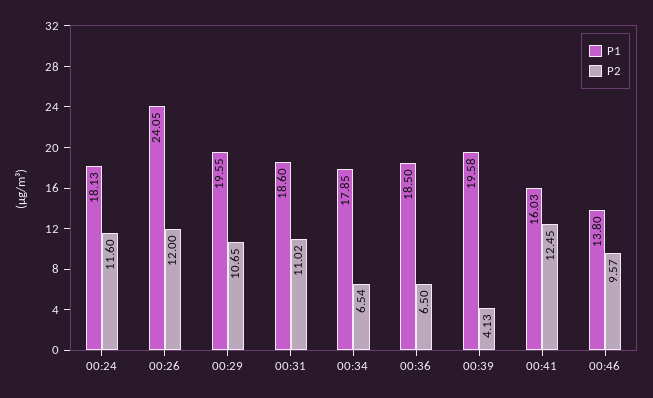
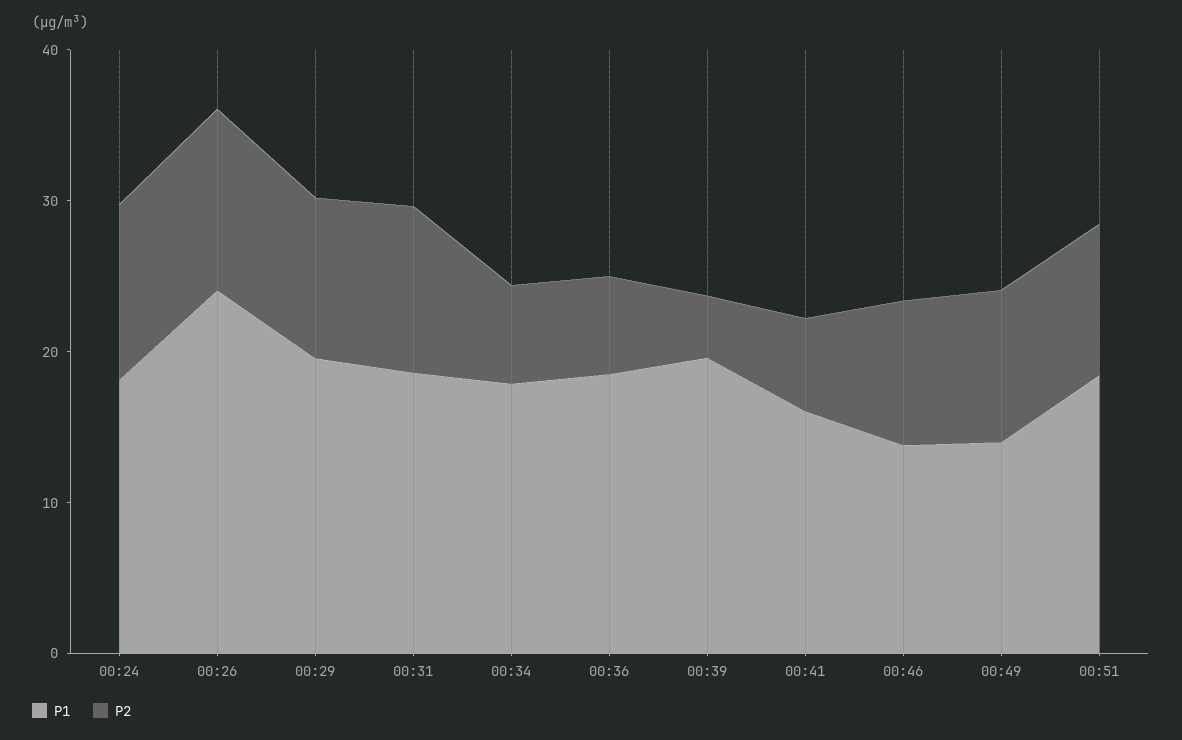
P2, 00:41: 12.45 -> 6
P1, 00:49: none -> 14
P2, 00:49: none -> 10
P1, 00:51: none -> 18
P2, 00:51: none -> 10

